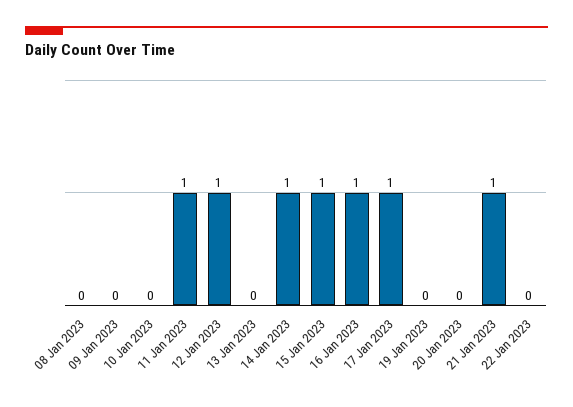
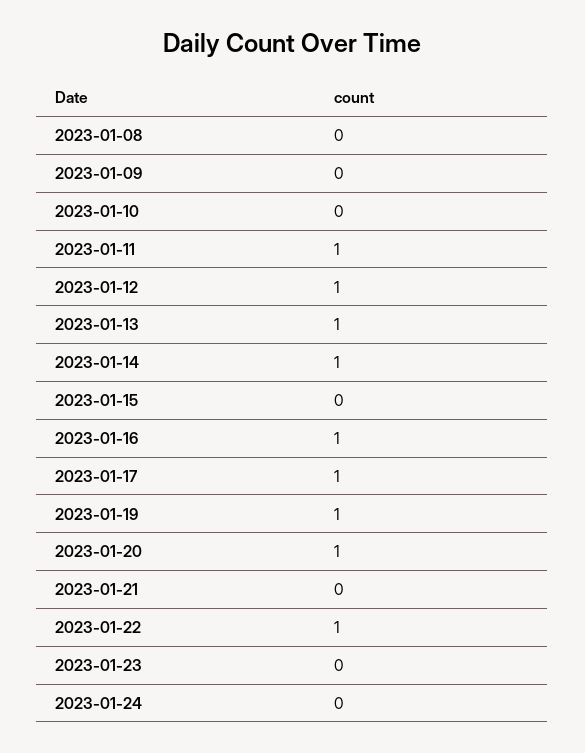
13 Jan 2023: 0 -> 1
15 Jan 2023: 1 -> 0
19 Jan 2023: 0 -> 1
20 Jan 2023: 0 -> 1
21 Jan 2023: 1 -> 0
22 Jan 2023: 0 -> 1
2023-01-23: none -> 0
2023-01-24: none -> 0

